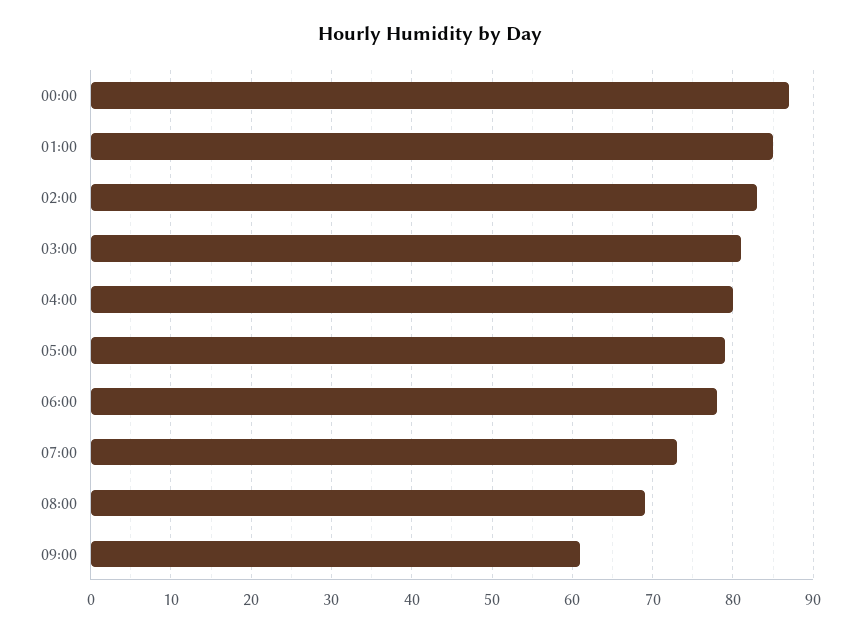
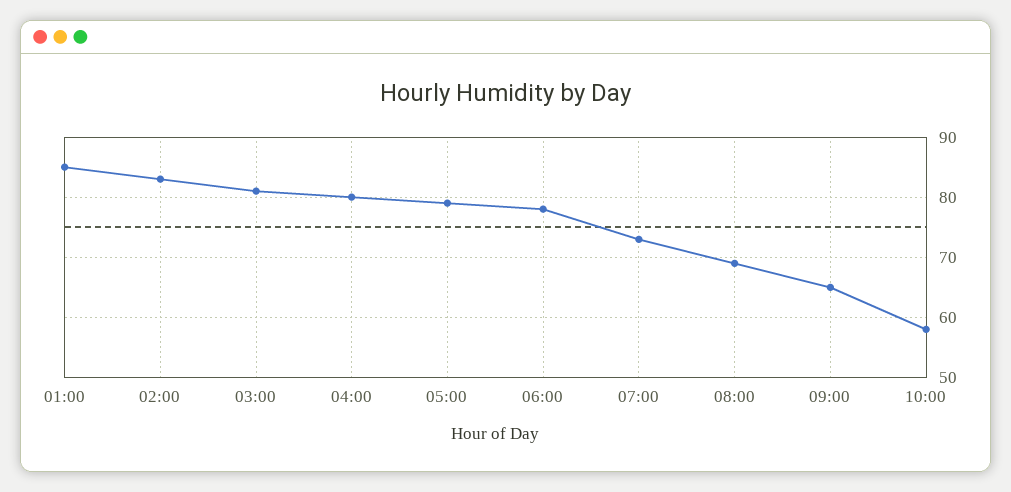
00:00: 87 -> none
09:00: 61 -> 65
10:00: none -> 58

